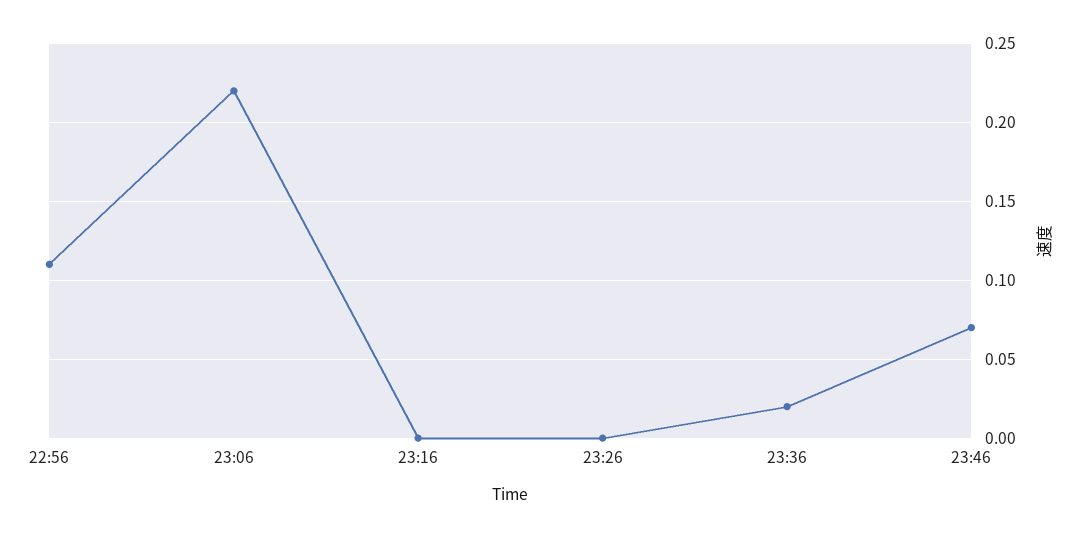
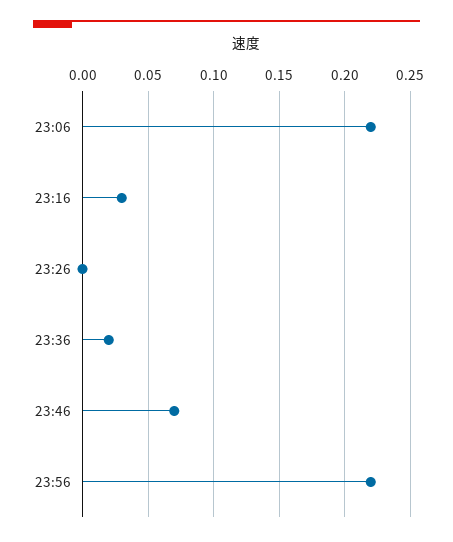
22:56: 0.11 -> none
23:16: 0 -> 0.03
23:56: none -> 0.22

